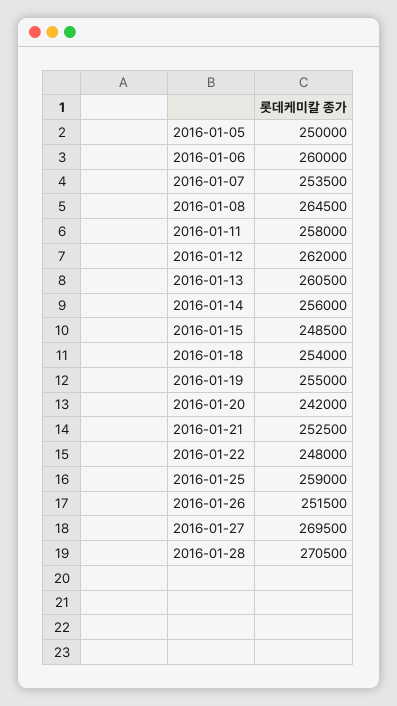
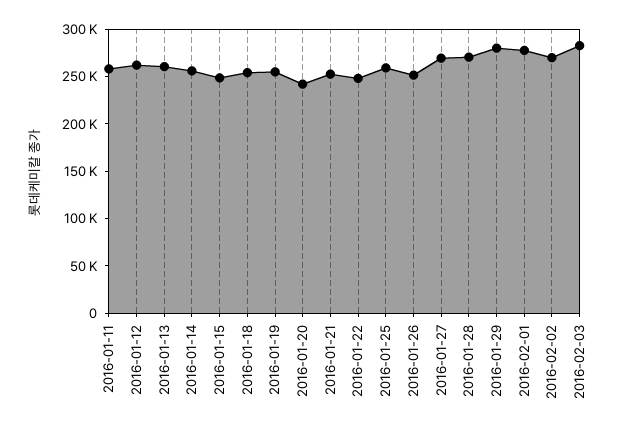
2016-01-05: 250000 -> none
2016-01-06: 260000 -> none
2016-01-07: 253500 -> none
2016-01-08: 264500 -> none
2016-01-29: none -> 280000
2016-02-01: none -> 280000
2016-02-02: none -> 270000
2016-02-03: none -> 280000

